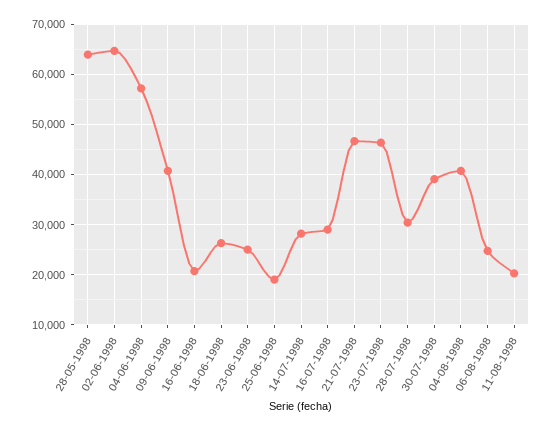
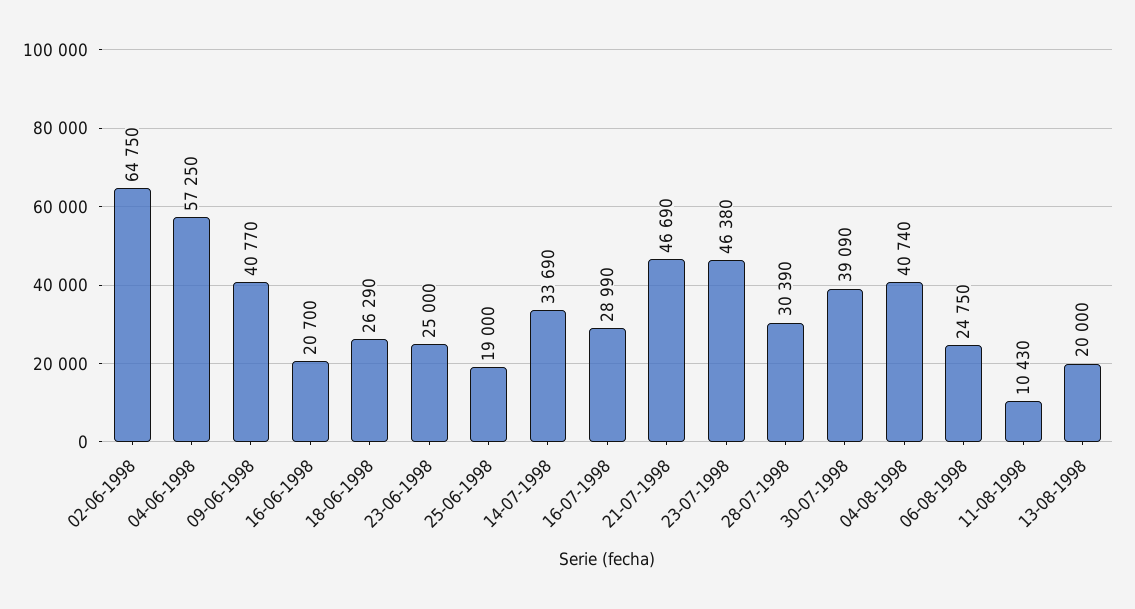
28-05-1998: 64000 -> none
14-07-1998: 28000 -> 33690
11-08-1998: 20000 -> 10430
13-08-1998: none -> 20000

